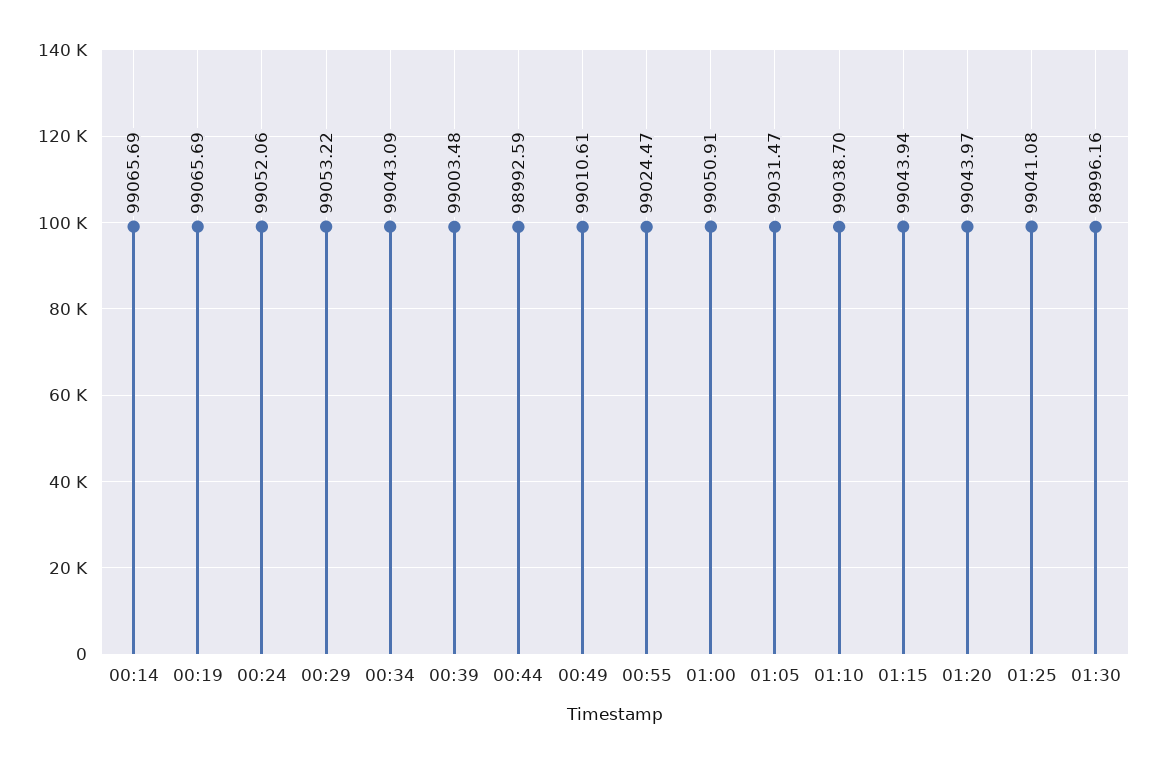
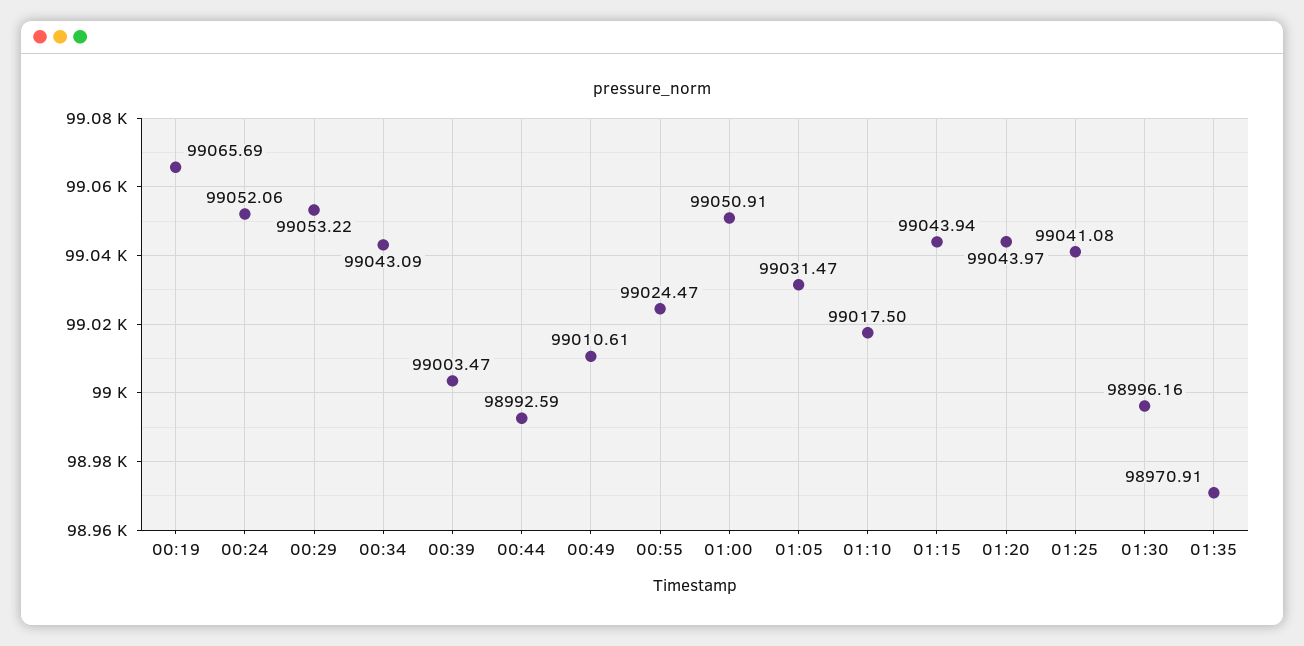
00:14: 99065.69 -> none
00:39: 99003.48 -> 99003.47
01:10: 99038.7 -> 99017.5
01:35: none -> 98970.91

